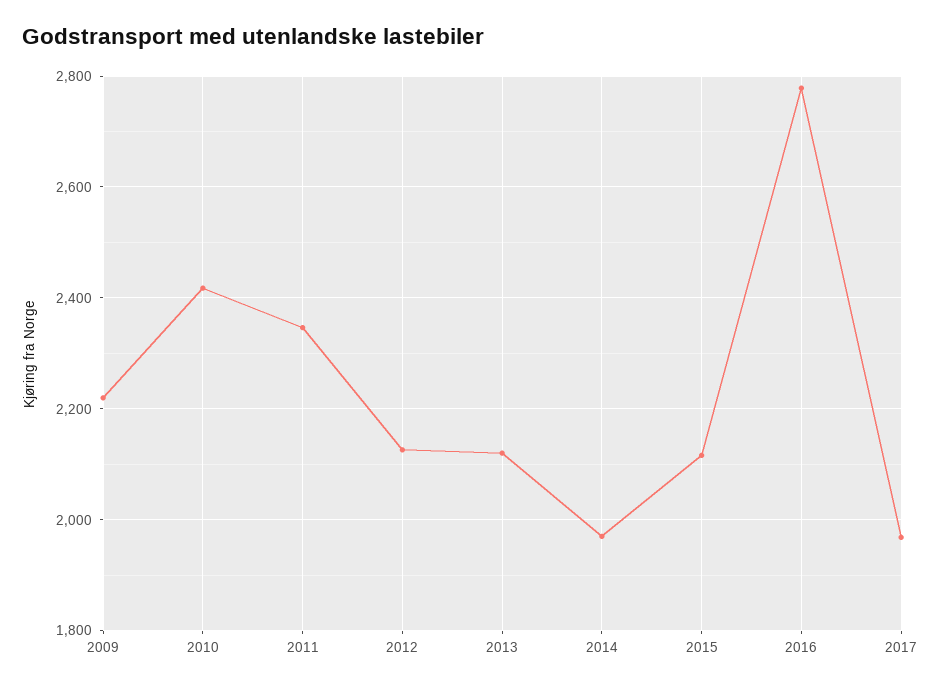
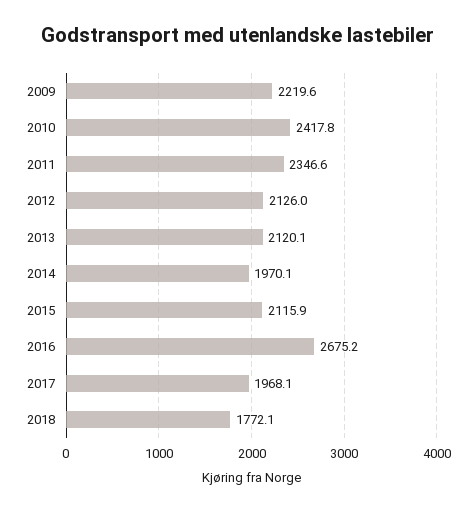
2016: 2780 -> 2675.2
2018: none -> 1772.1

